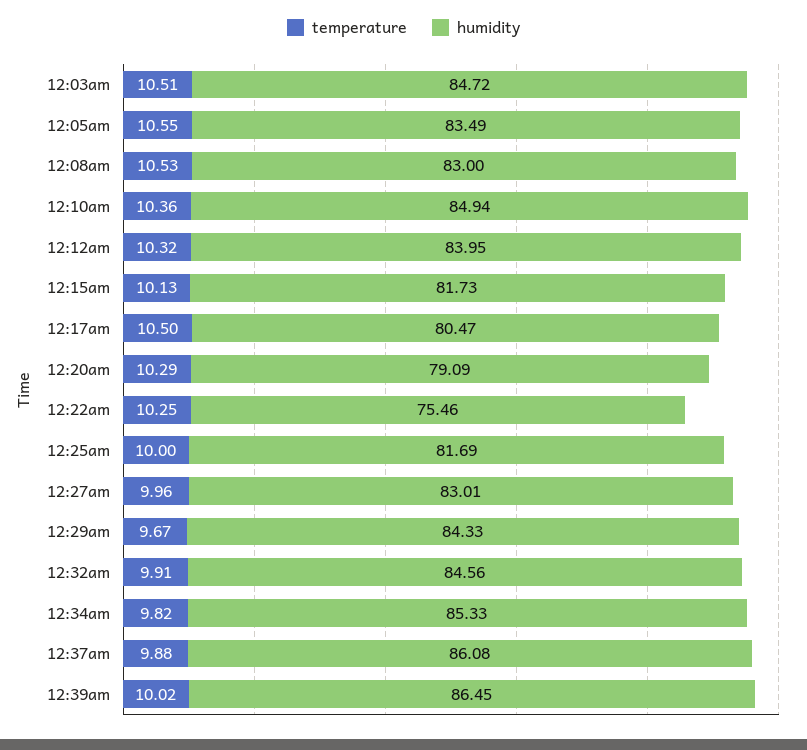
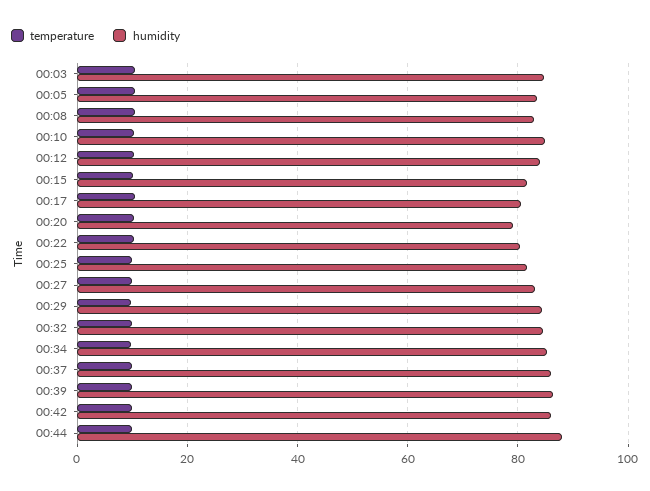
humidity, 12:22am: 75.46 -> 80
temperature, 00:42: none -> 10
humidity, 00:42: none -> 86
temperature, 00:44: none -> 10
humidity, 00:44: none -> 88

